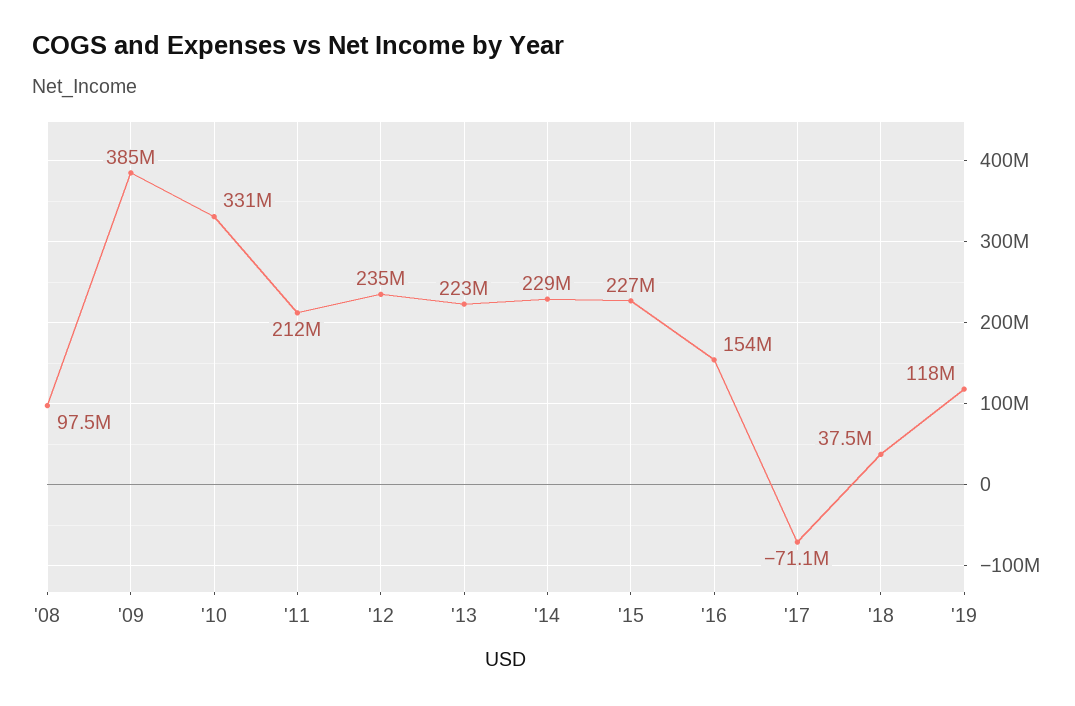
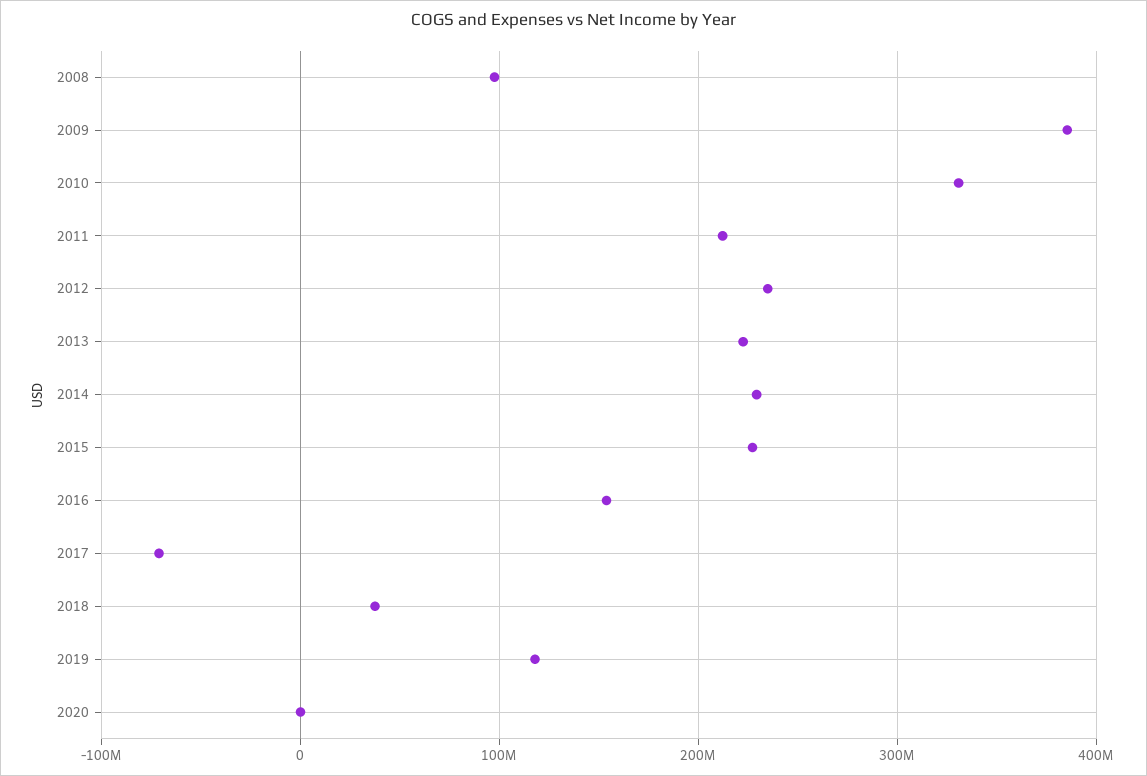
2020: none -> 0

